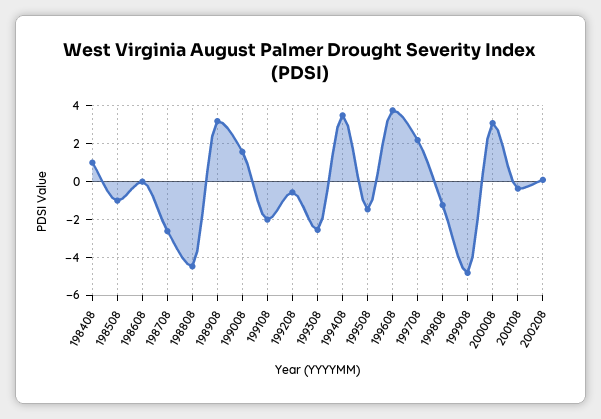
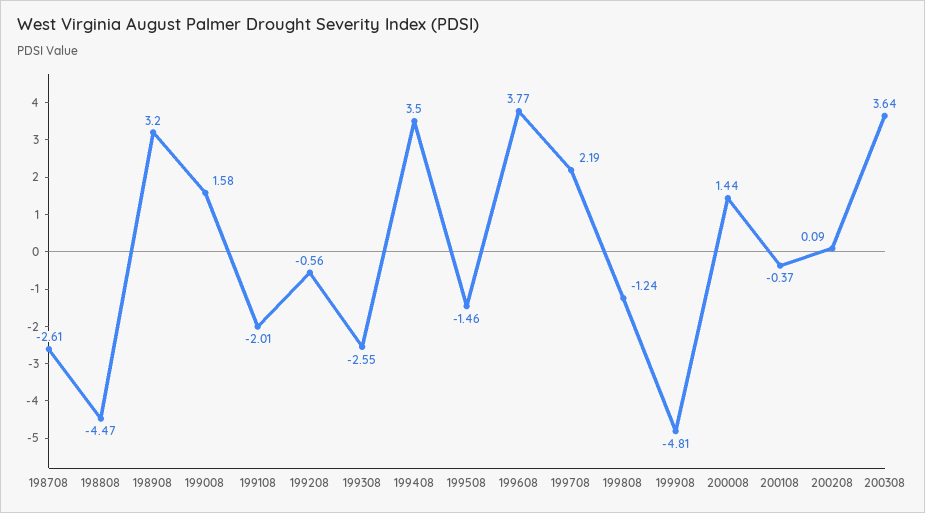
198408: 1 -> none
198508: -1 -> none
198608: 0 -> none
200008: 3 -> 1.44
200308: none -> 3.64

